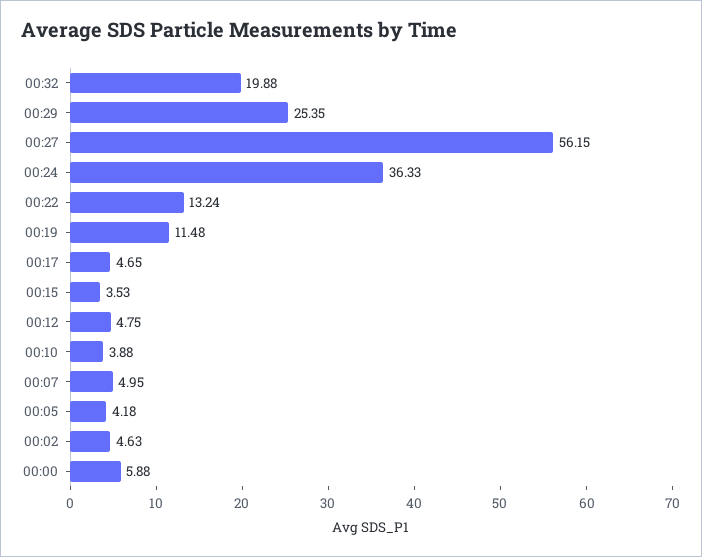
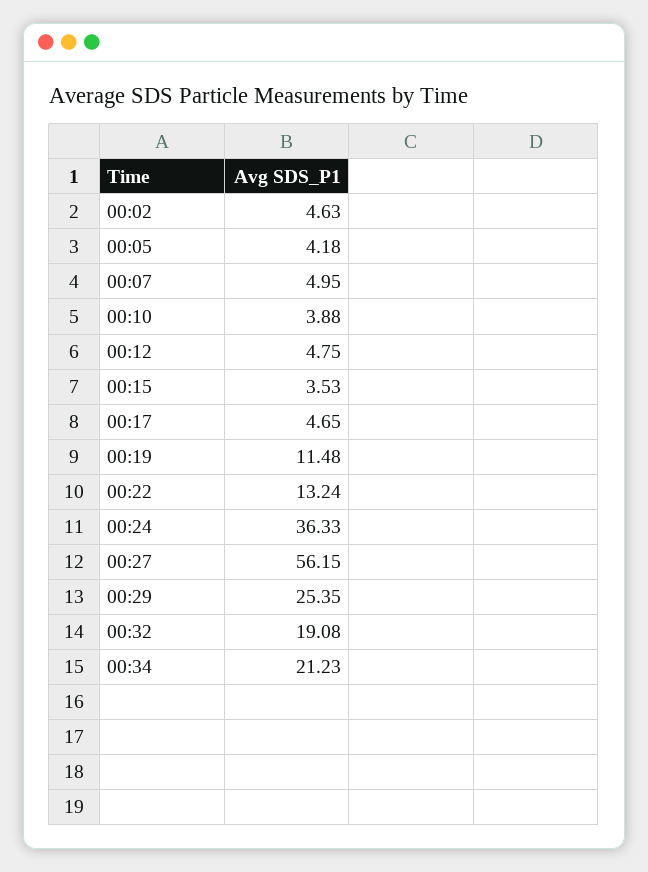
00:32: 19.88 -> 19.08
00:00: 5.88 -> none
00:34: none -> 21.23

